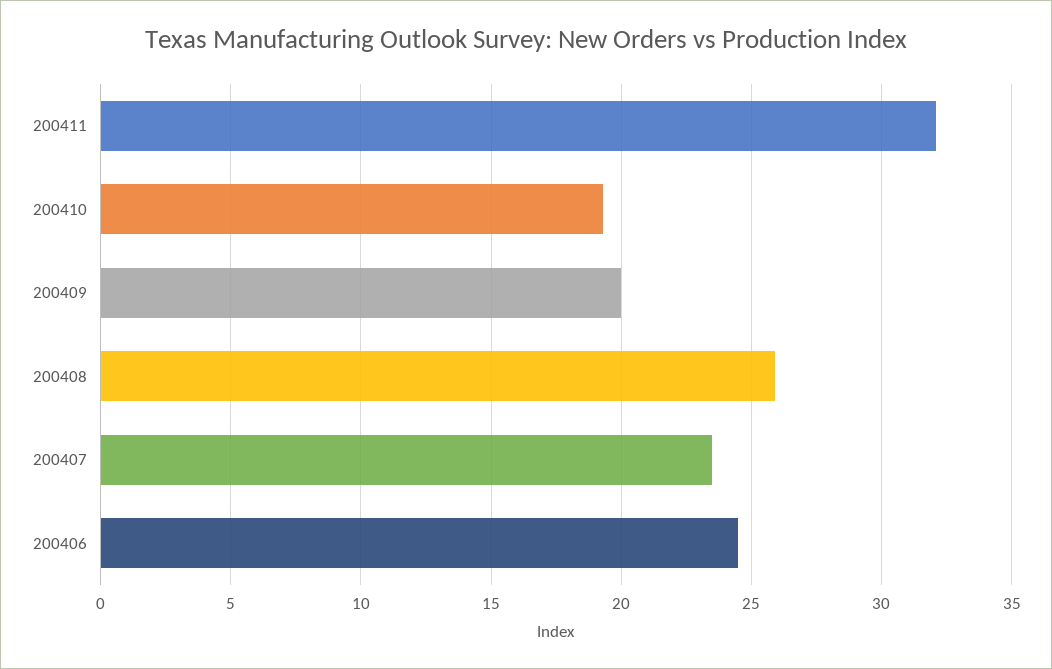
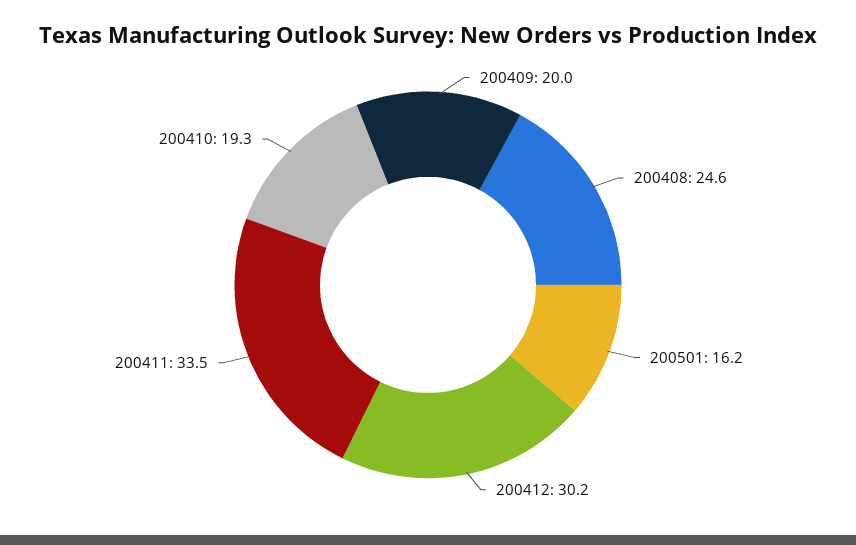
200411: 32 -> 33.5
200408: 26 -> 24.6
200407: 23.5 -> none
200406: 24.5 -> none
200501: none -> 16.2
200412: none -> 30.2

